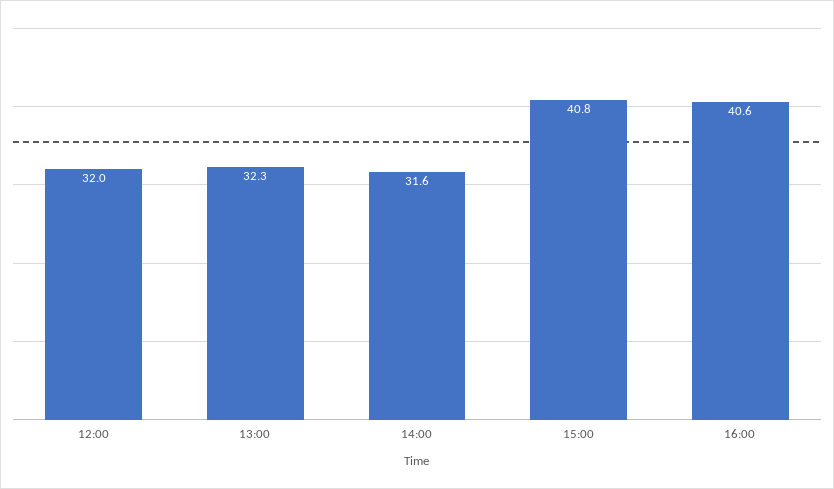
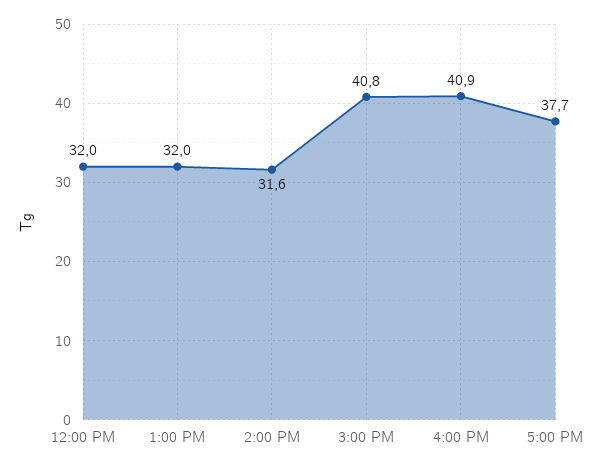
13:00: 32.3 -> 32
16:00: 40.6 -> 40.9
5:00 PM: none -> 37.7

